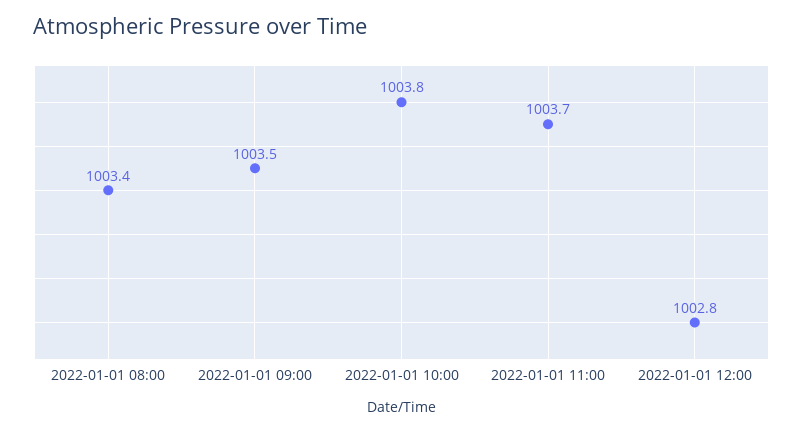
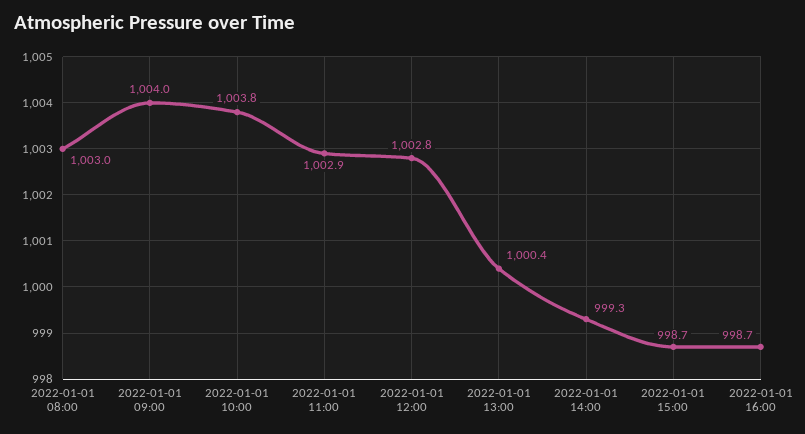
2022-01-01 08:00: 1003.4 -> 1003
2022-01-01 09:00: 1003.5 -> 1004
2022-01-01 11:00: 1003.7 -> 1002.9
2022-01-01 13:00: none -> 1000.4
2022-01-01 14:00: none -> 999.3
2022-01-01 15:00: none -> 998.7
2022-01-01 16:00: none -> 998.7

